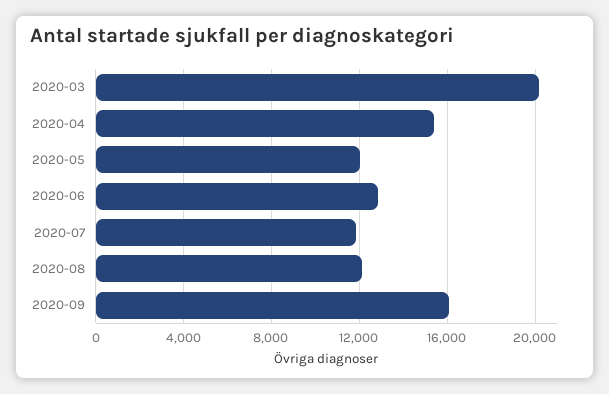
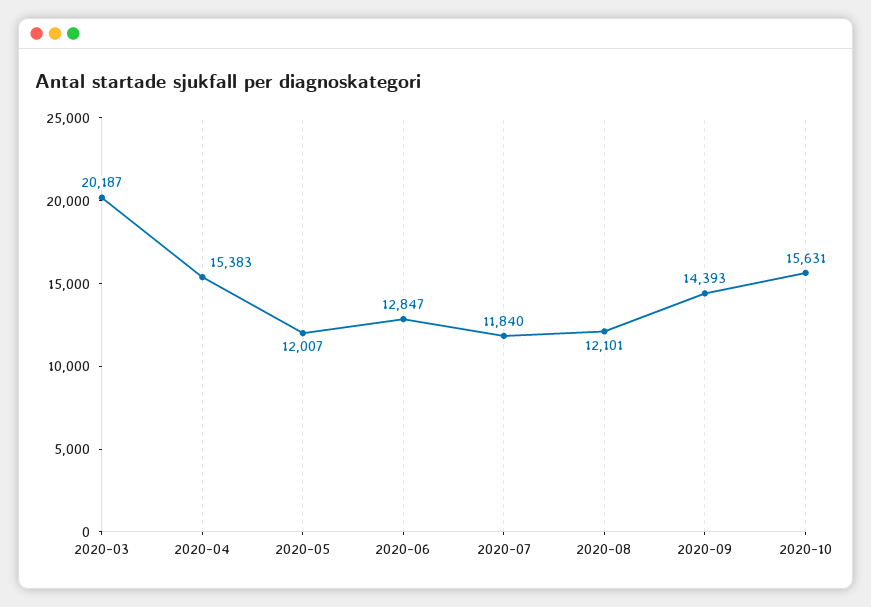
2020-09: 16000 -> 14393
2020-10: none -> 15631

